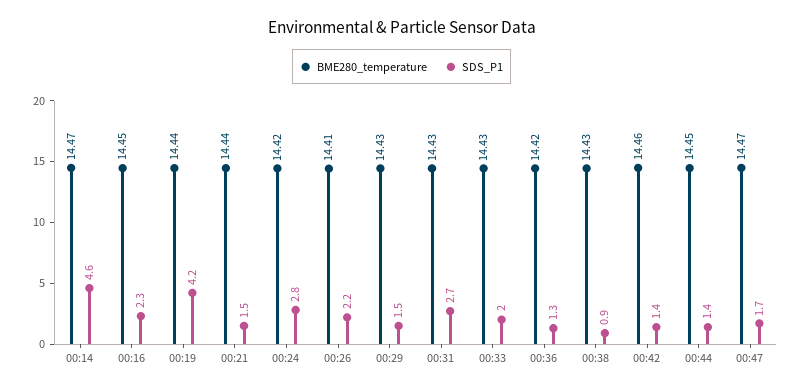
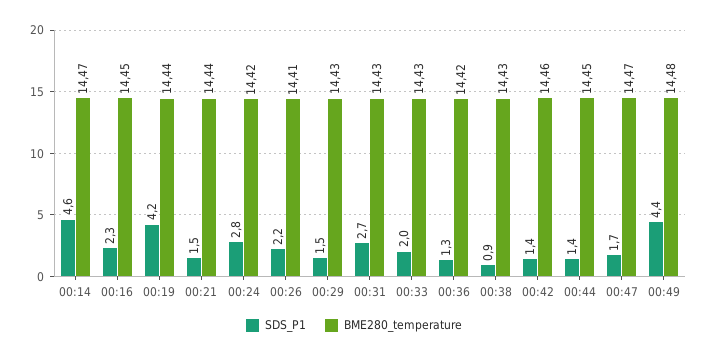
SDS_P1, 00:49: none -> 4.4
BME280_temperature, 00:49: none -> 14.48

